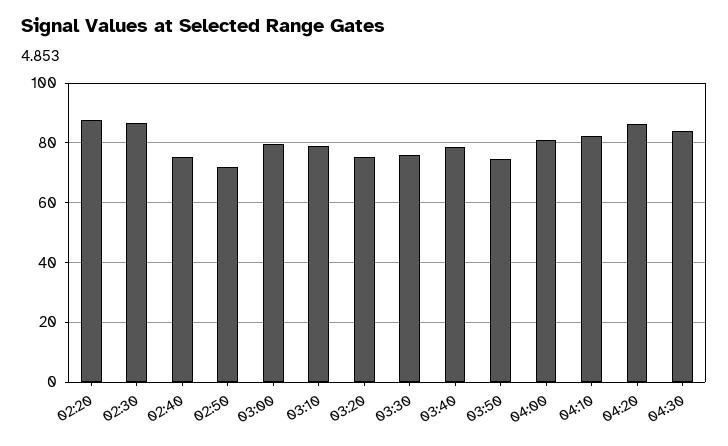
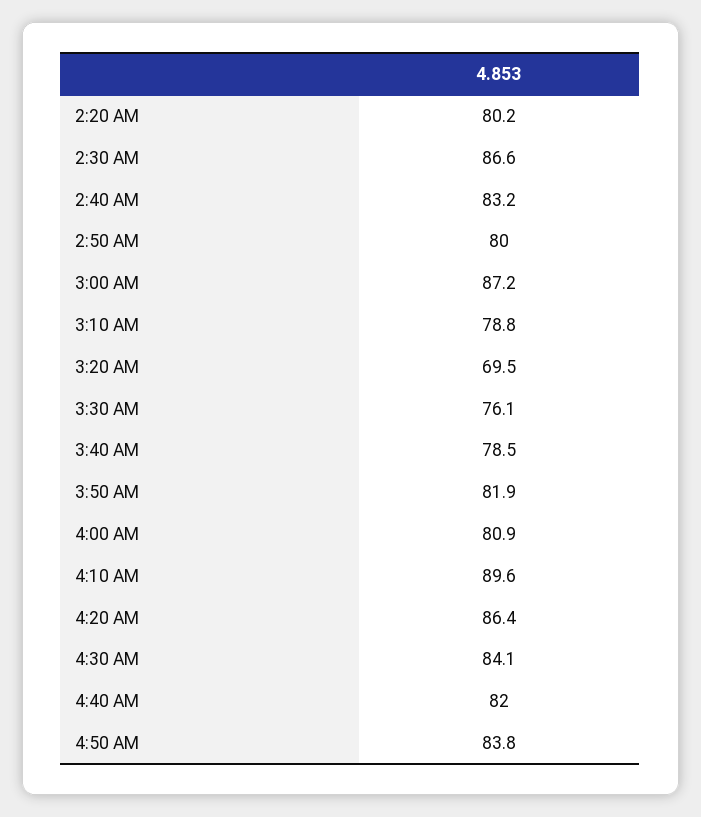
02:20: 87.5 -> 80.2
02:40: 75 -> 83.2
02:50: 72.5 -> 80
03:00: 80 -> 87.2
03:20: 75 -> 69.5
03:50: 75 -> 81.9
04:10: 82.5 -> 89.6
4:40 AM: none -> 82
4:50 AM: none -> 83.8

